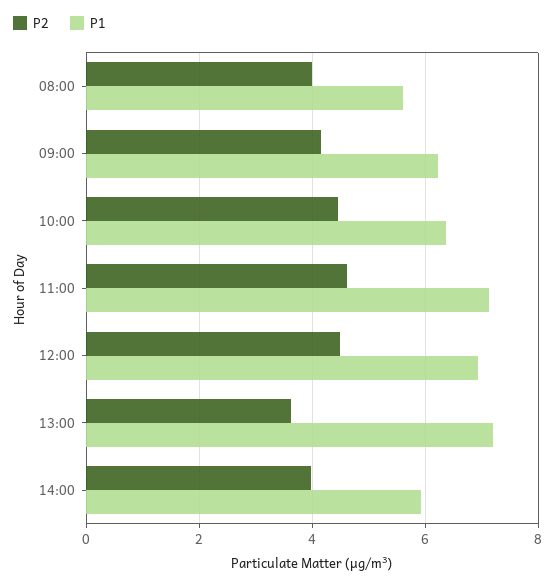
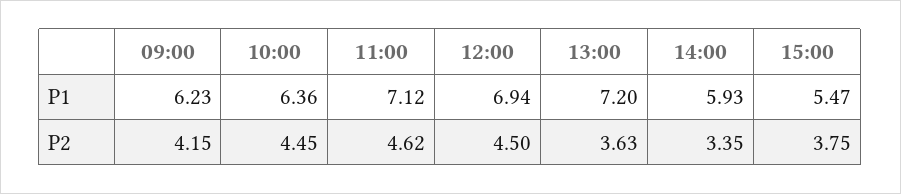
P2, 08:00: 4 -> none
P1, 08:00: 5.6 -> none
P2, 14:00: 4 -> 3.35
P1, 15:00: none -> 5.47
P2, 15:00: none -> 3.75

